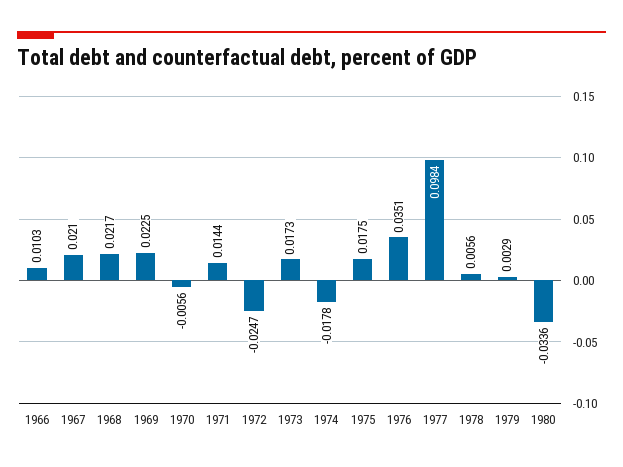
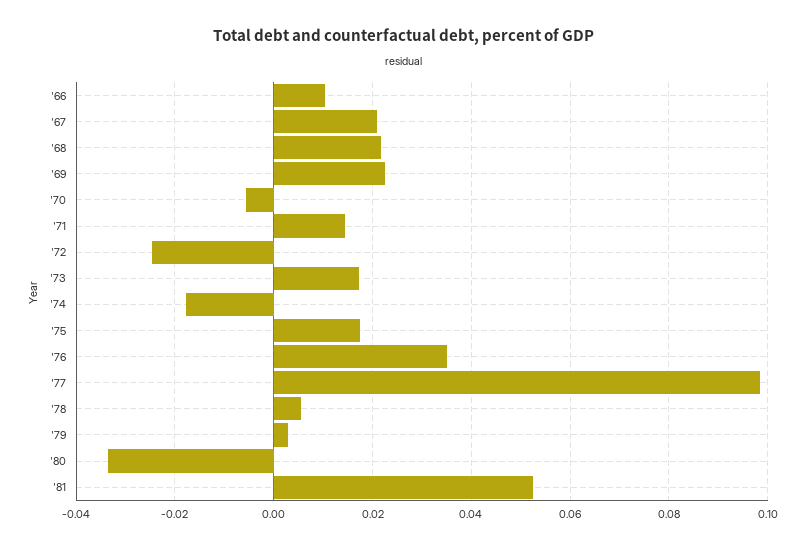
'81: none -> 0.052

